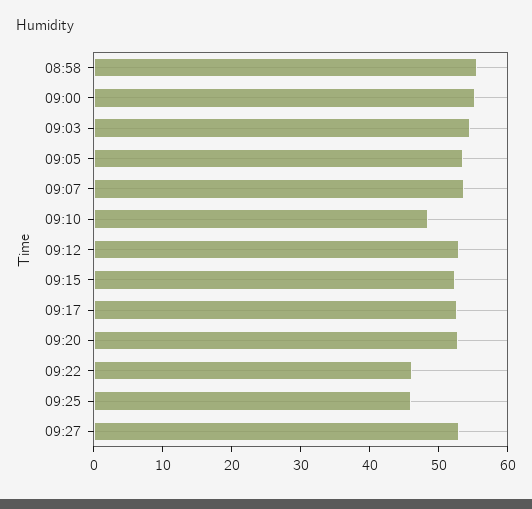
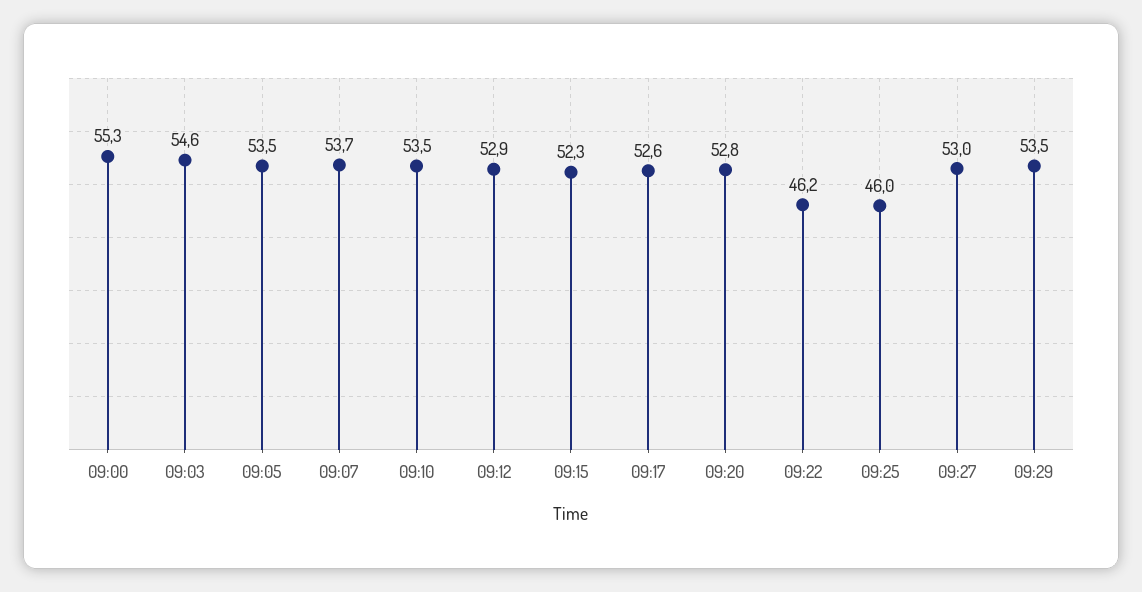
08:58: 56 -> none
09:10: 48 -> 53.5
09:29: none -> 53.5

